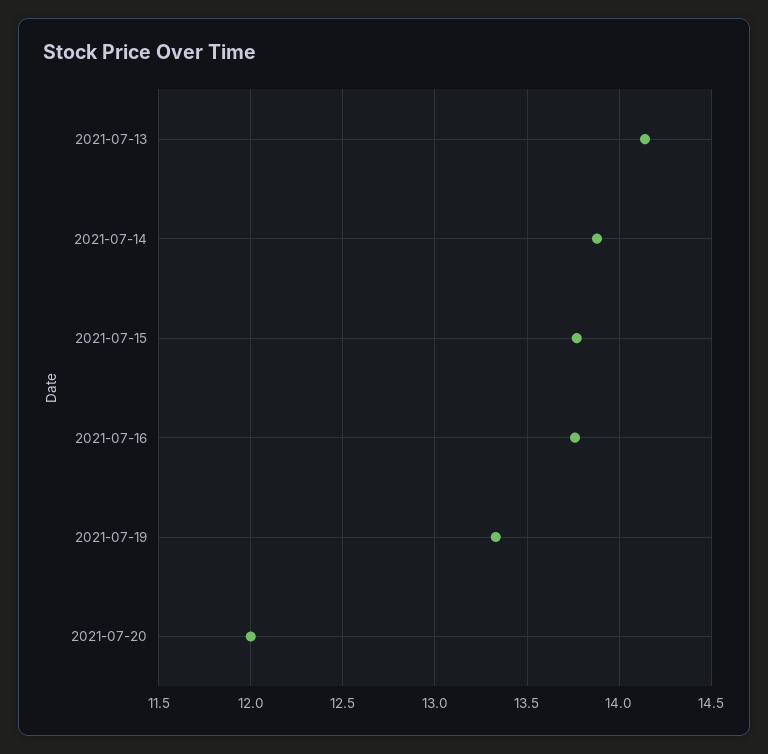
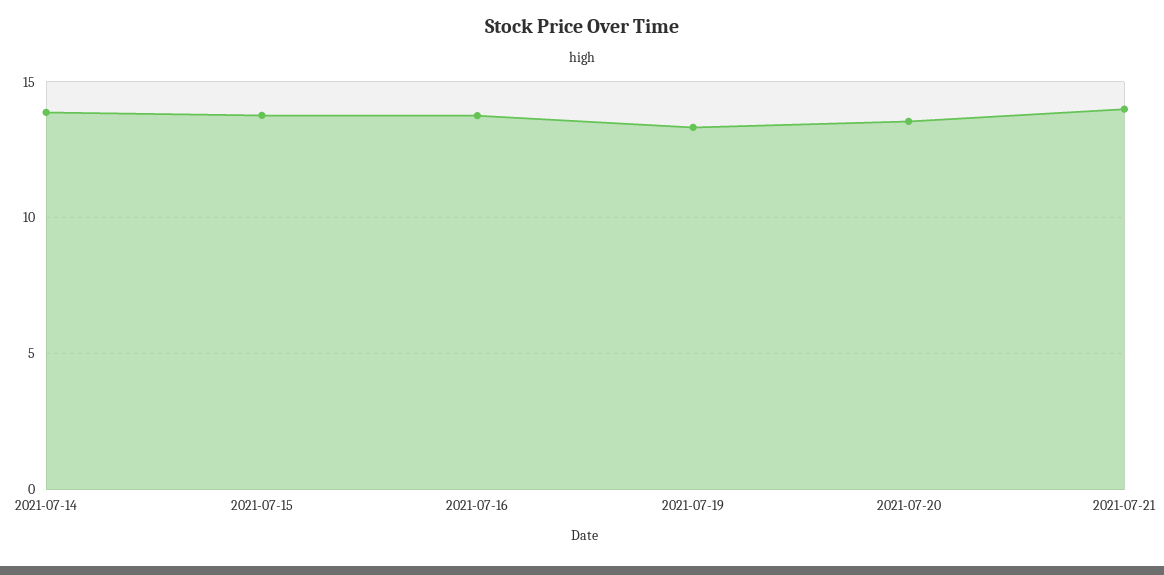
2021-07-13: 14.15 -> none
2021-07-20: 12 -> 13.5
2021-07-21: none -> 14

